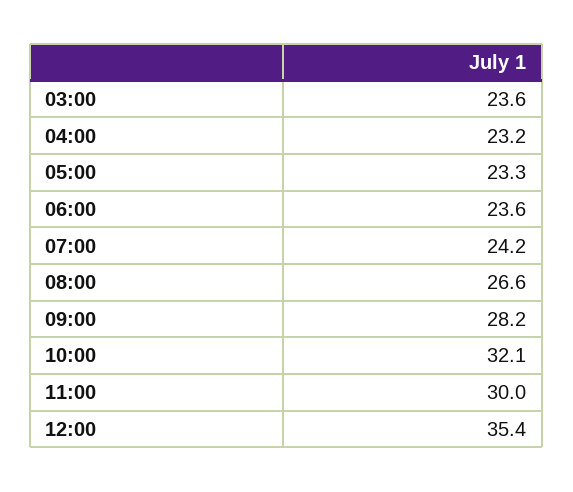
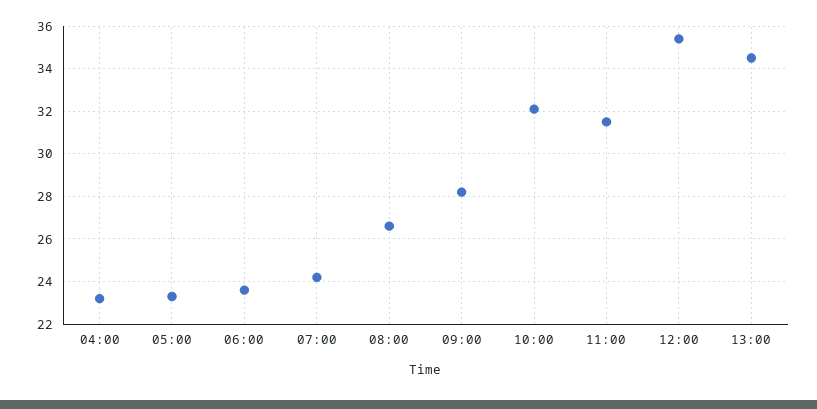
03:00: 23.6 -> none
11:00: 30 -> 31.5
13:00: none -> 34.5

